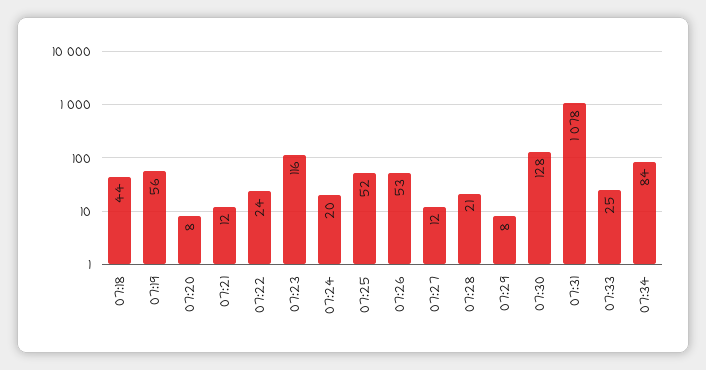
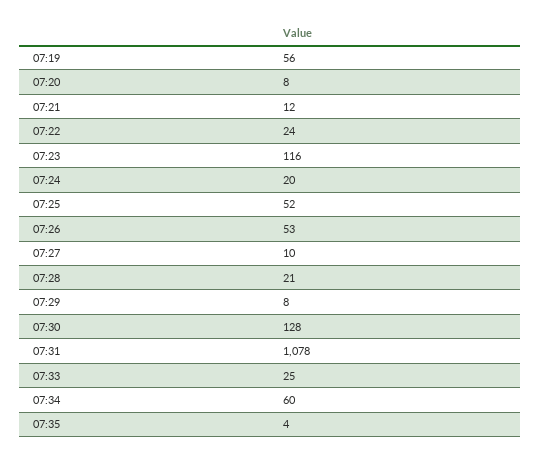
07:18: 44 -> none
07:27: 12 -> 10
07:34: 84 -> 60
07:35: none -> 4

